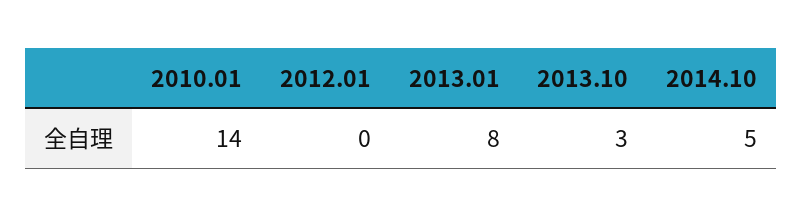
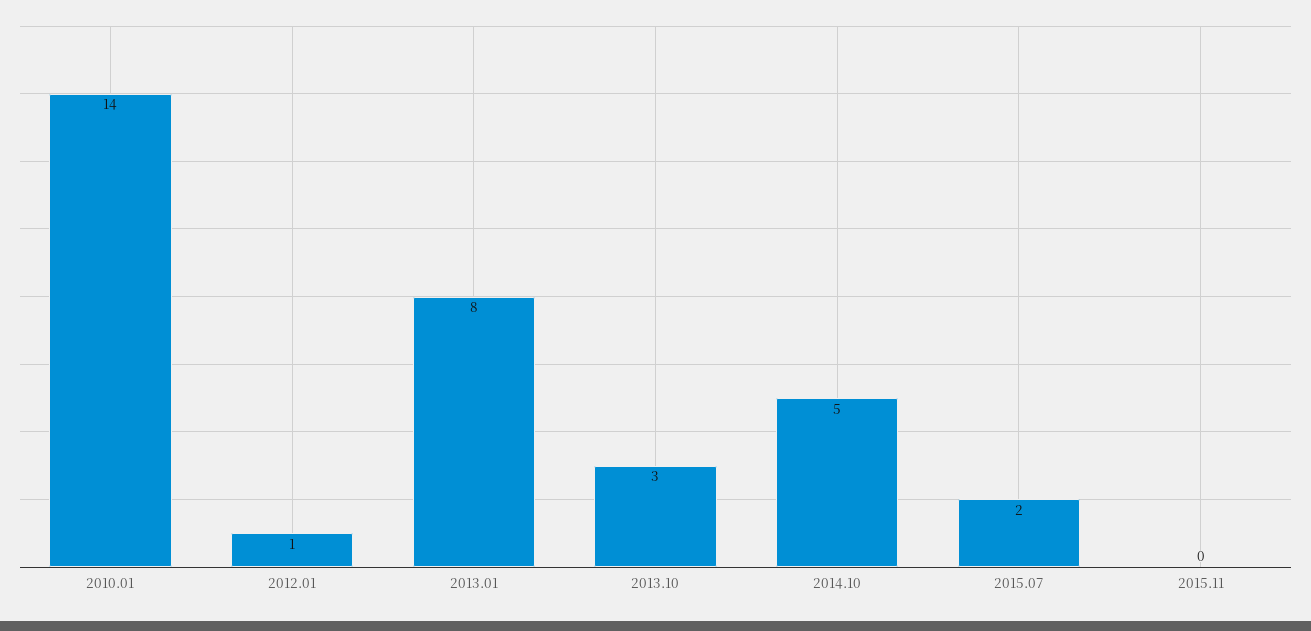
2012.01: 0 -> 1
2015.07: none -> 2
2015.11: none -> 0

